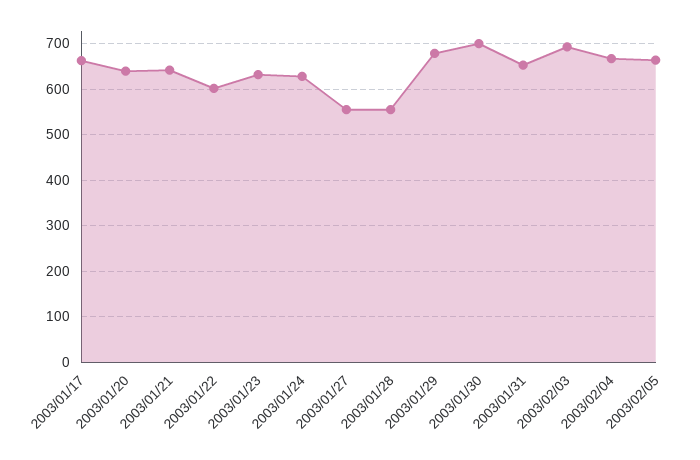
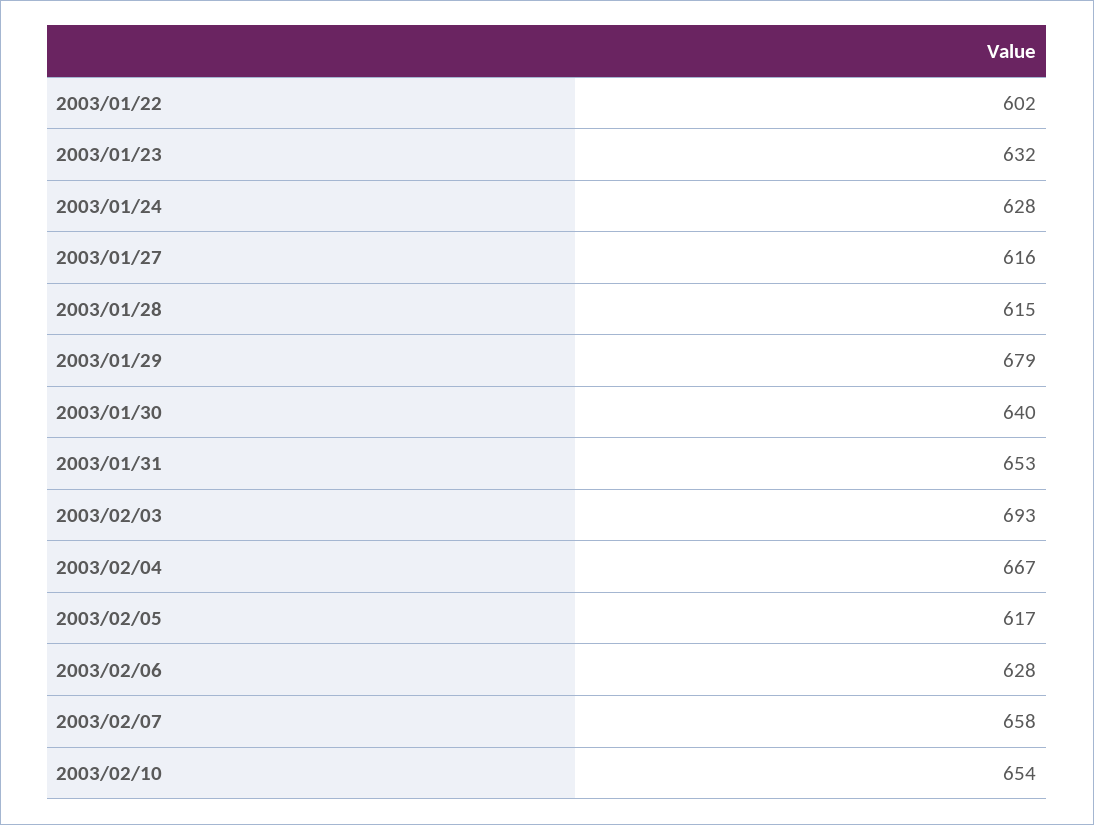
2003/01/17: 660 -> none
2003/01/20: 640 -> none
2003/01/21: 640 -> none
2003/01/27: 560 -> 616
2003/01/28: 560 -> 615
2003/01/30: 700 -> 640
2003/02/05: 660 -> 617
2003/02/06: none -> 628
2003/02/07: none -> 658
2003/02/10: none -> 654

